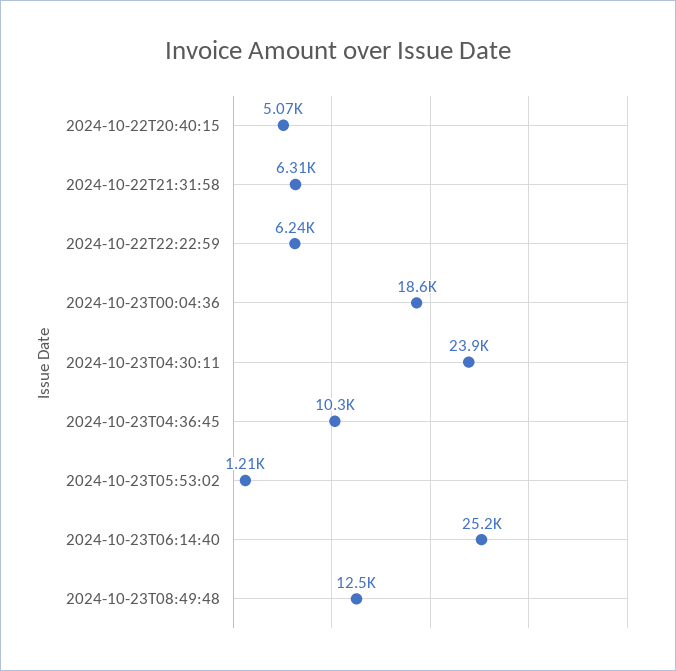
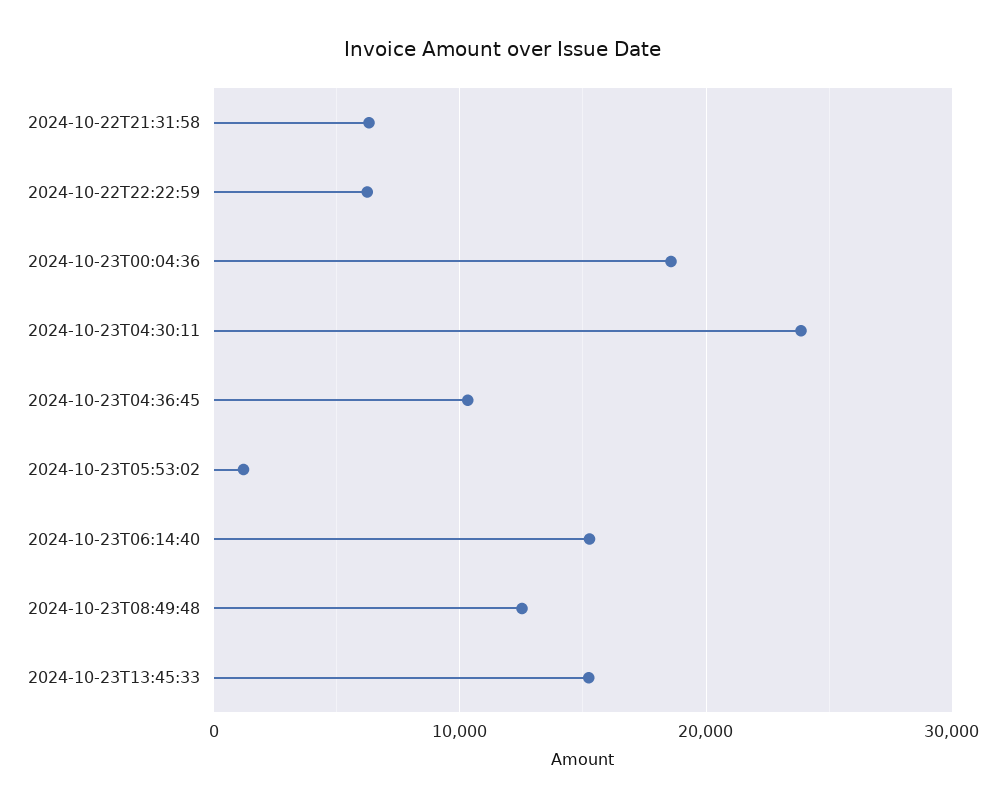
2024-10-22T20:40:15: 5070 -> none
2024-10-23T06:14:40: 25200 -> 15000
2024-10-23T13:45:33: none -> 15000

